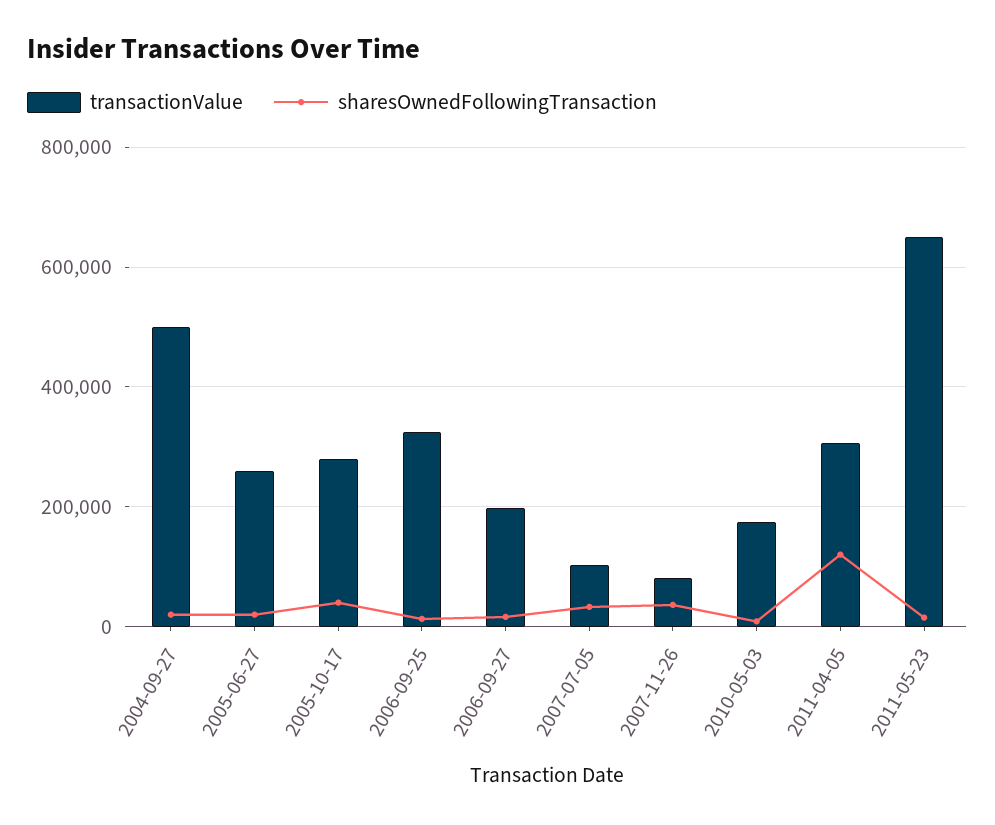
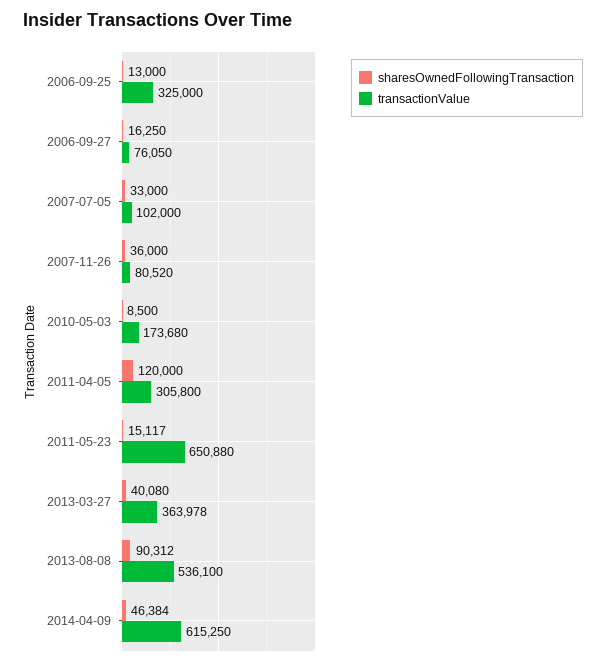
transactionValue, 2004-09-27: 500000 -> none
sharesOwnedFollowingTransaction, 2004-09-27: 20000 -> none
transactionValue, 2005-06-27: 260000 -> none
sharesOwnedFollowingTransaction, 2005-06-27: 20000 -> none
transactionValue, 2005-10-17: 280000 -> none
sharesOwnedFollowingTransaction, 2005-10-17: 40000 -> none
transactionValue, 2006-09-27: 200000 -> 76050
sharesOwnedFollowingTransaction, 2013-03-27: none -> 40080
transactionValue, 2013-03-27: none -> 363978
sharesOwnedFollowingTransaction, 2013-08-08: none -> 90312
transactionValue, 2013-08-08: none -> 536100
sharesOwnedFollowingTransaction, 2014-04-09: none -> 46384
transactionValue, 2014-04-09: none -> 615250

